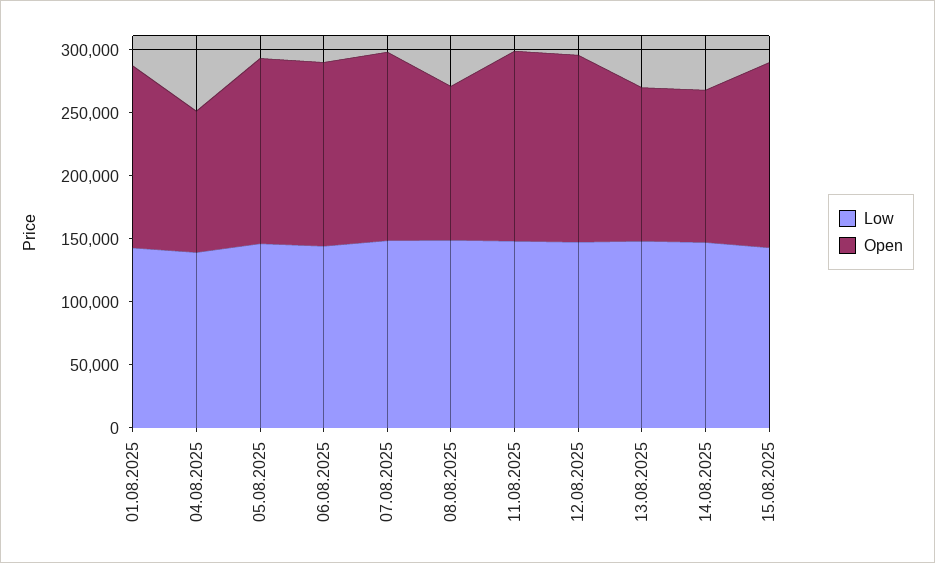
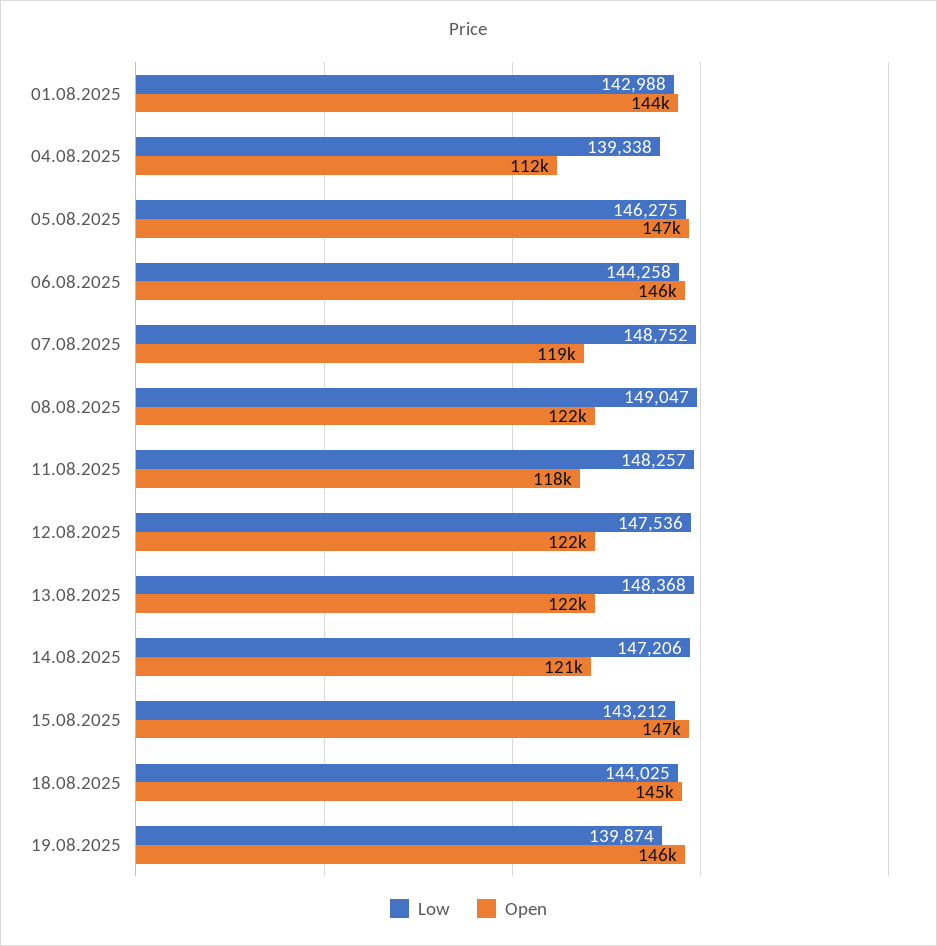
Open, 07.08.2025: 150000 -> 119000
Open, 11.08.2025: 150000 -> 118000
Open, 12.08.2025: 150000 -> 122000
Low, 18.08.2025: none -> 144025
Open, 18.08.2025: none -> 145000
Low, 19.08.2025: none -> 139874
Open, 19.08.2025: none -> 146000

